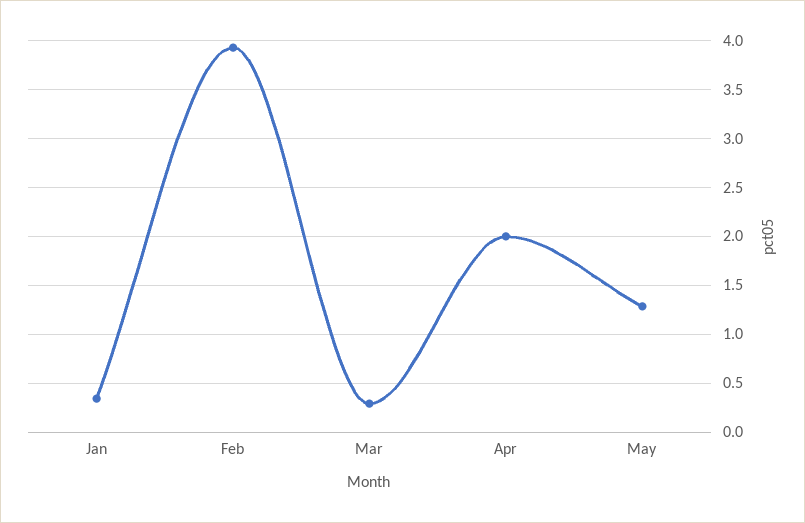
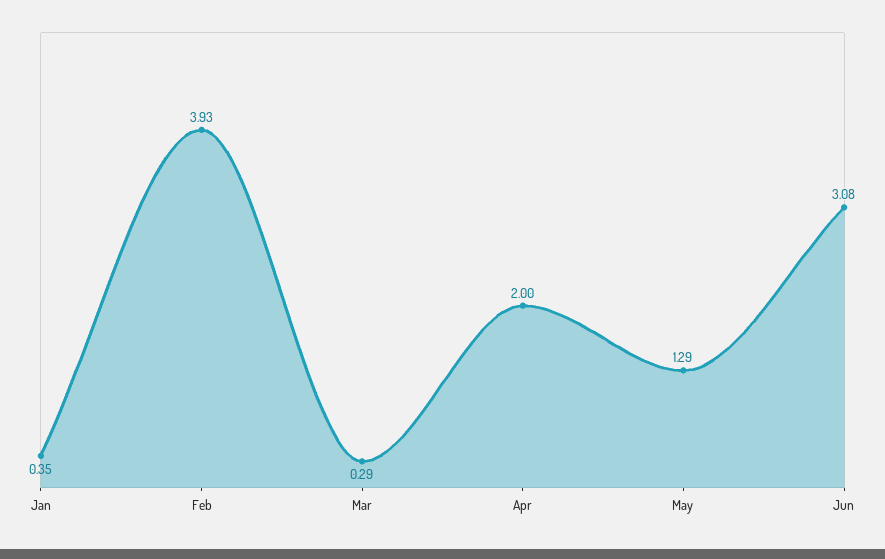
Jun: none -> 3.08

